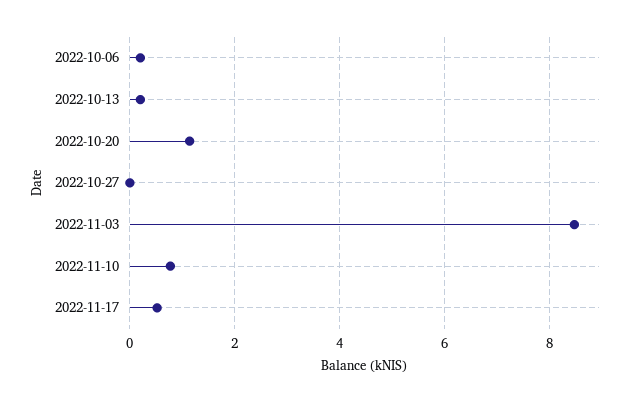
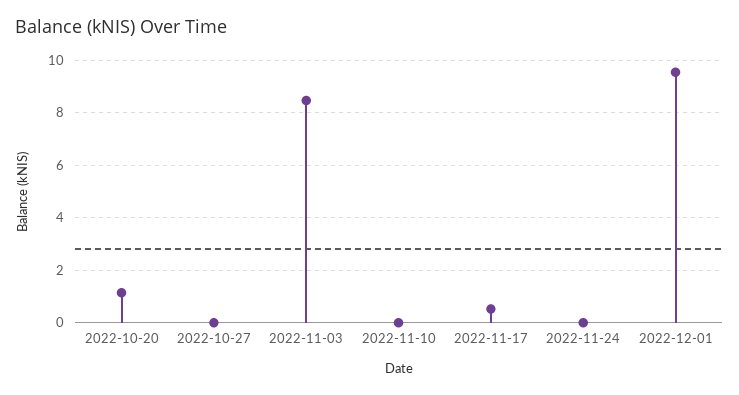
2022-10-06: 0.2 -> none
2022-10-13: 0.2 -> none
2022-11-10: 0.8 -> 0
2022-11-24: none -> 0
2022-12-01: none -> 9.5

